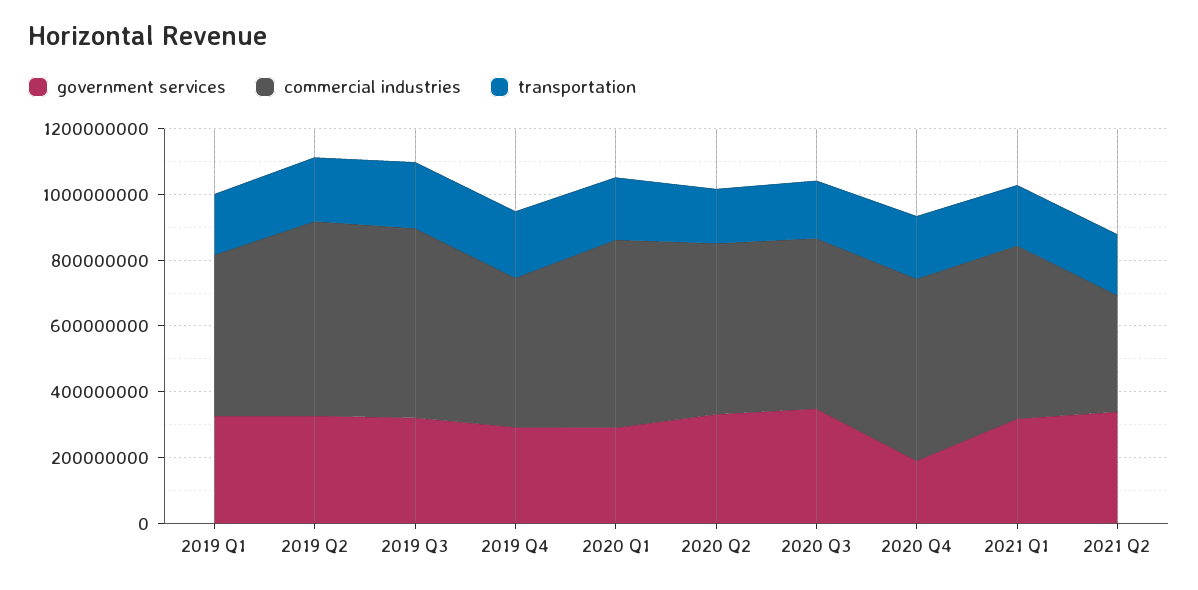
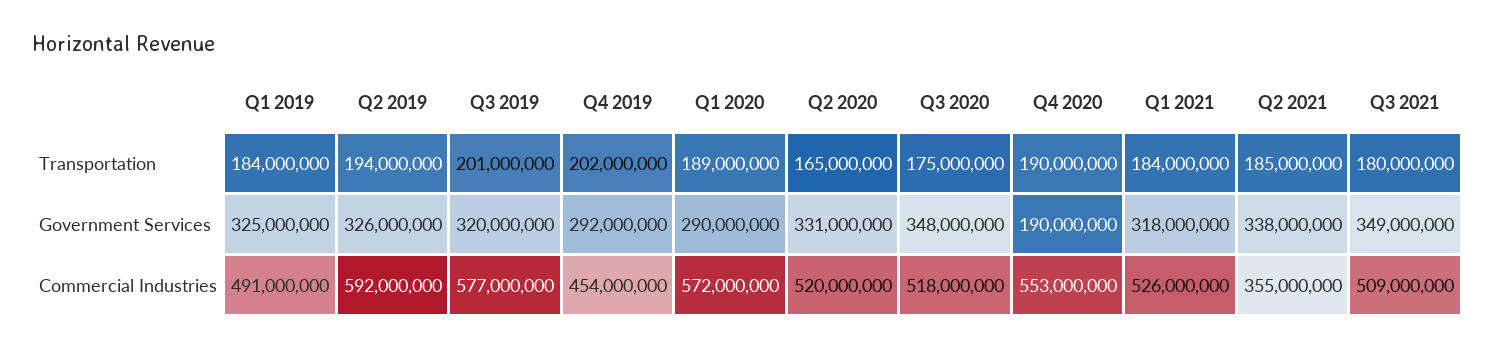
transportation, Q3 2021: none -> 180000000
government services, Q3 2021: none -> 349000000
commercial industries, Q3 2021: none -> 509000000

